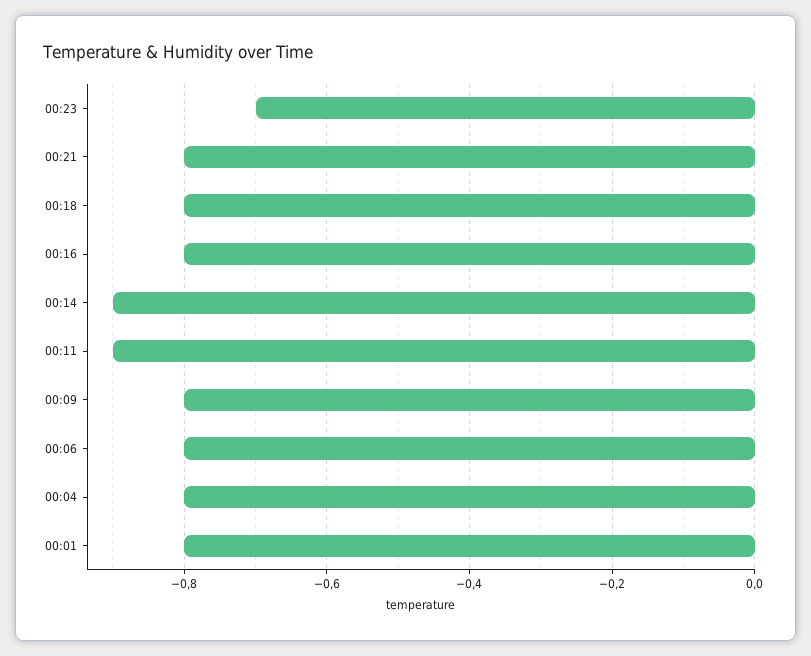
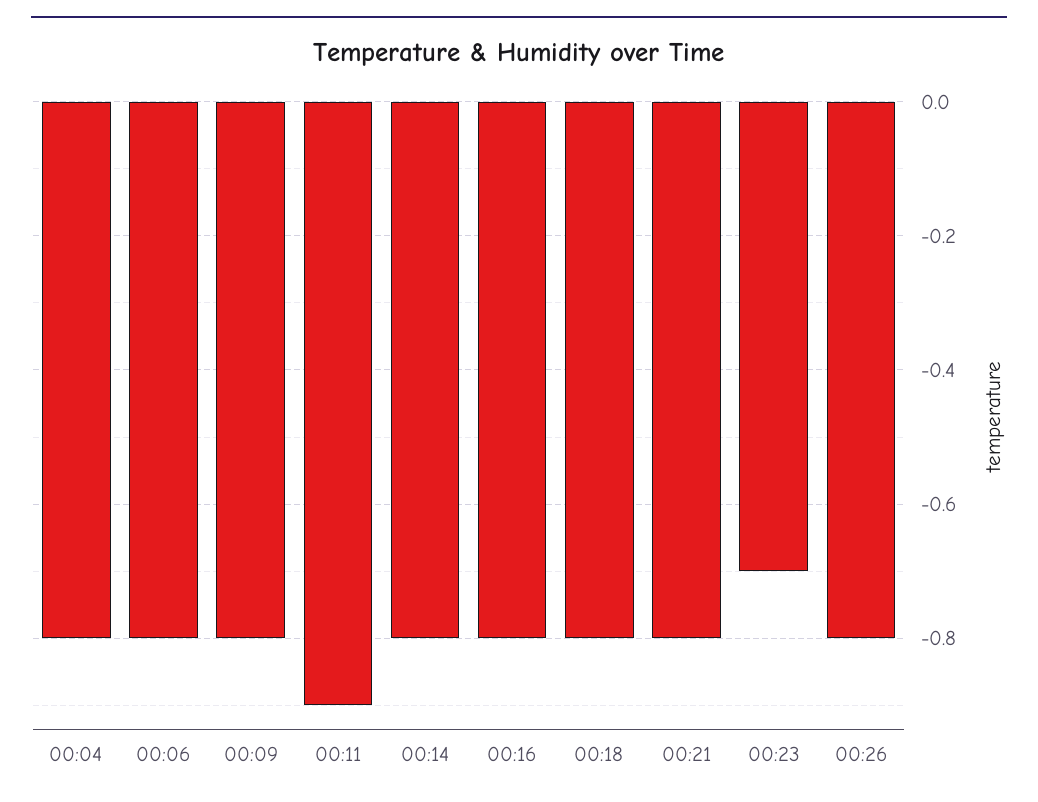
00:14: -0.9 -> -0.8
00:01: -0.8 -> none
00:26: none -> -0.8

